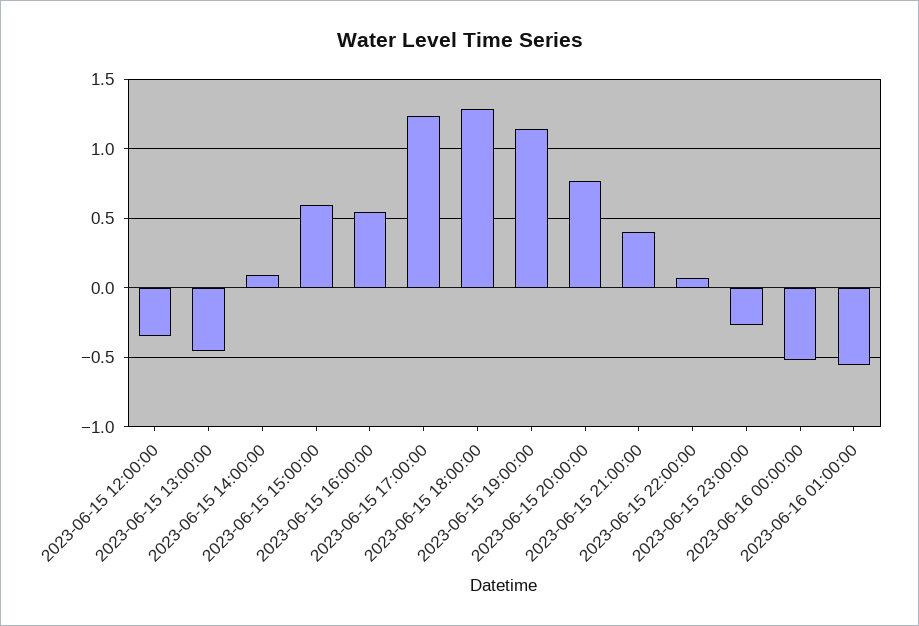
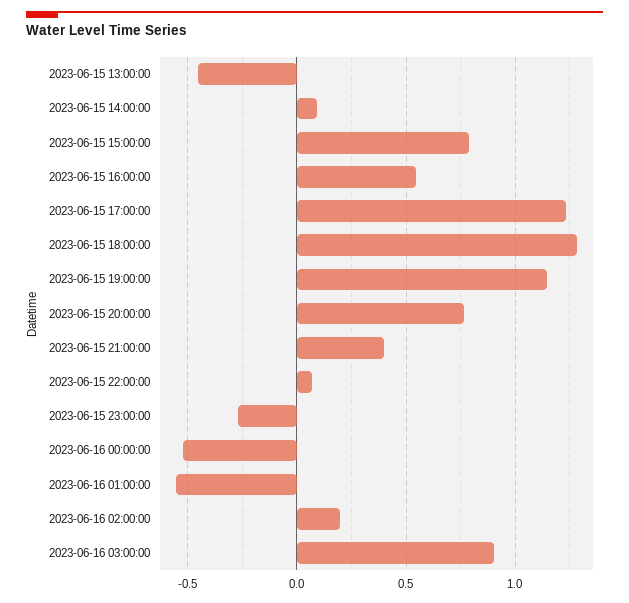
2023-06-15 12:00:00: -0.35 -> none
2023-06-15 15:00:00: 0.6 -> 0.8
2023-06-16 02:00:00: none -> 0.2
2023-06-16 03:00:00: none -> 0.9

